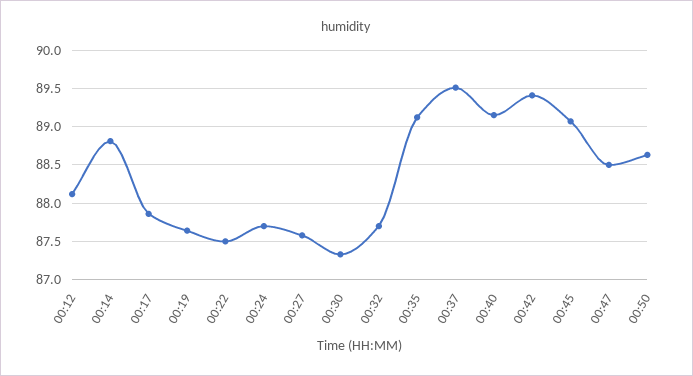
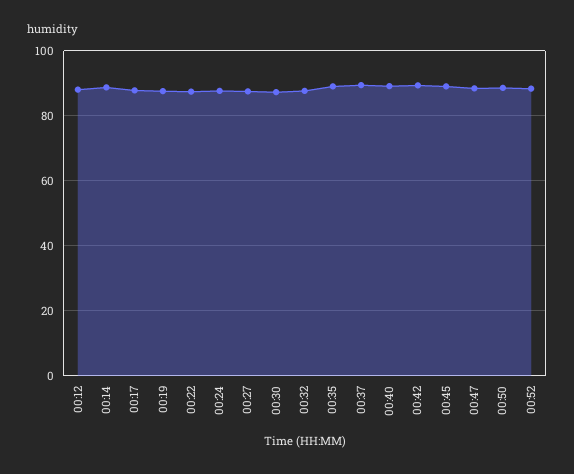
00:52: none -> 88

